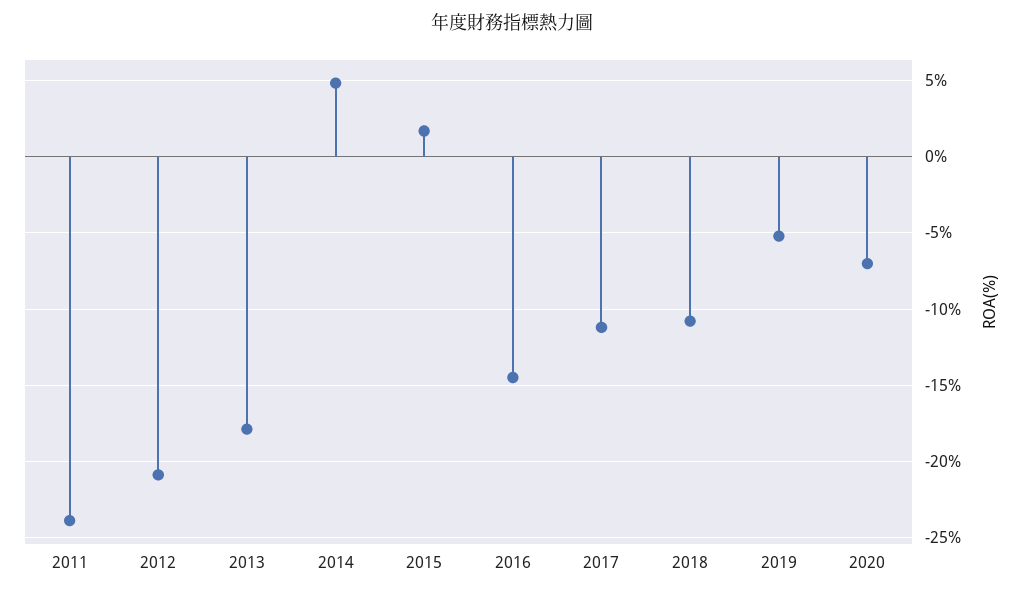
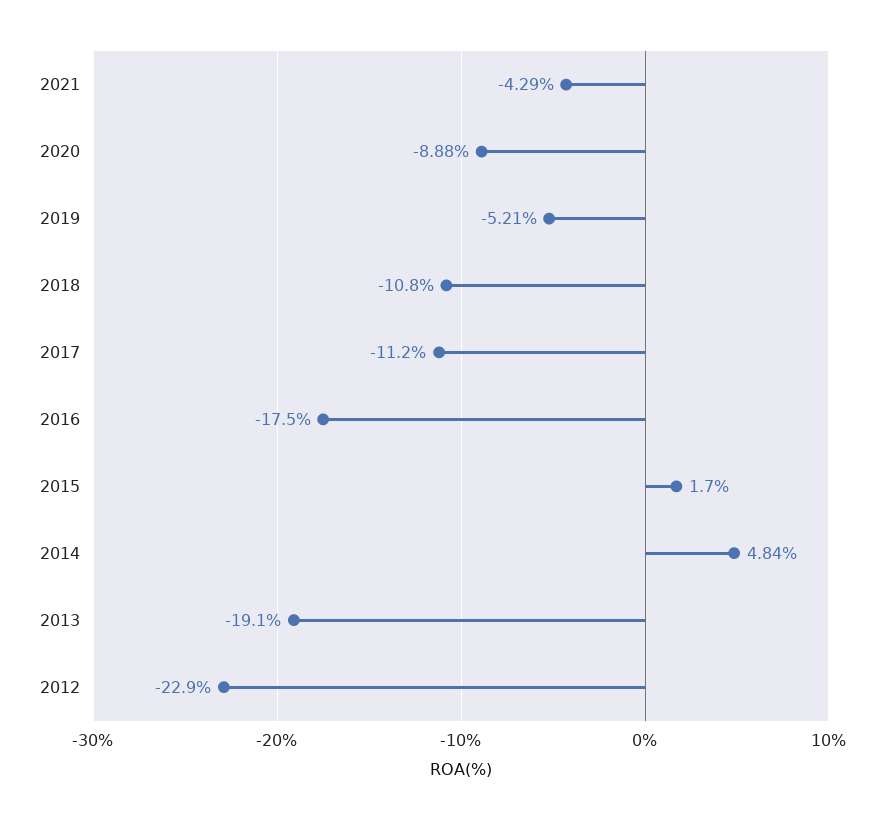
2011: -24 -> none
2012: -21 -> -22.9
2013: -18 -> -19.1
2016: -14.5 -> -17.5
2020: -7 -> -8.88
2021: none -> -4.29

